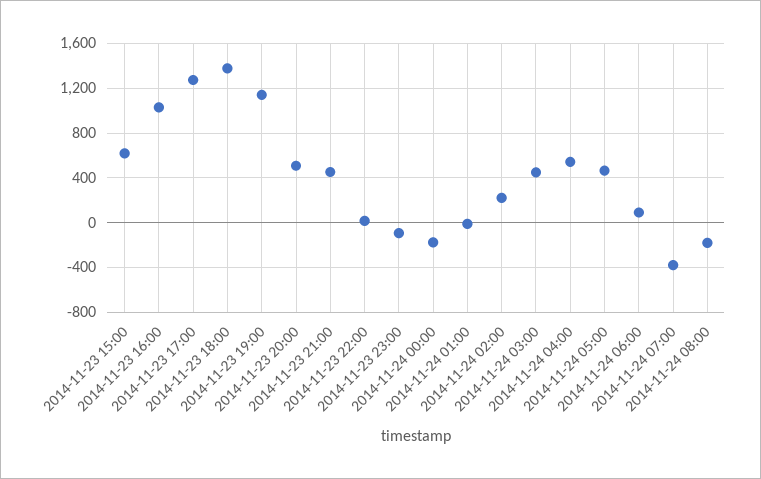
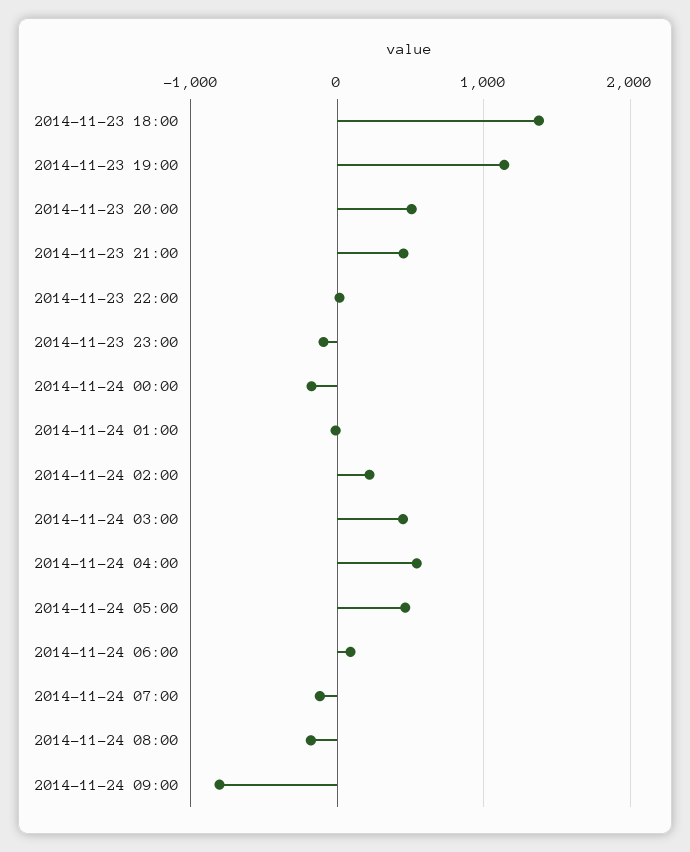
2014-11-23 15:00: 600 -> none
2014-11-23 16:00: 1000 -> none
2014-11-23 17:00: 1300 -> none
2014-11-24 07:00: -400 -> -100
2014-11-24 09:00: none -> -800

